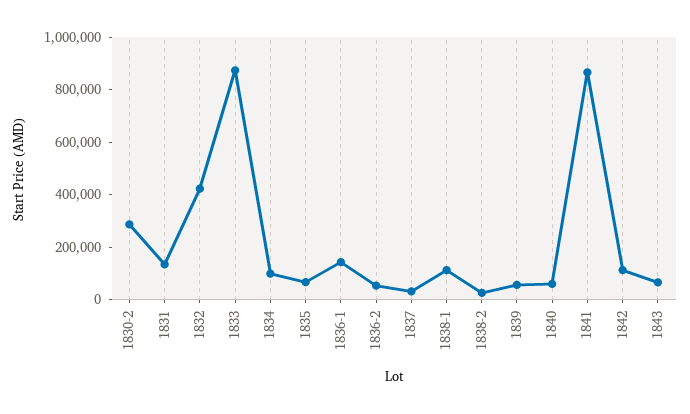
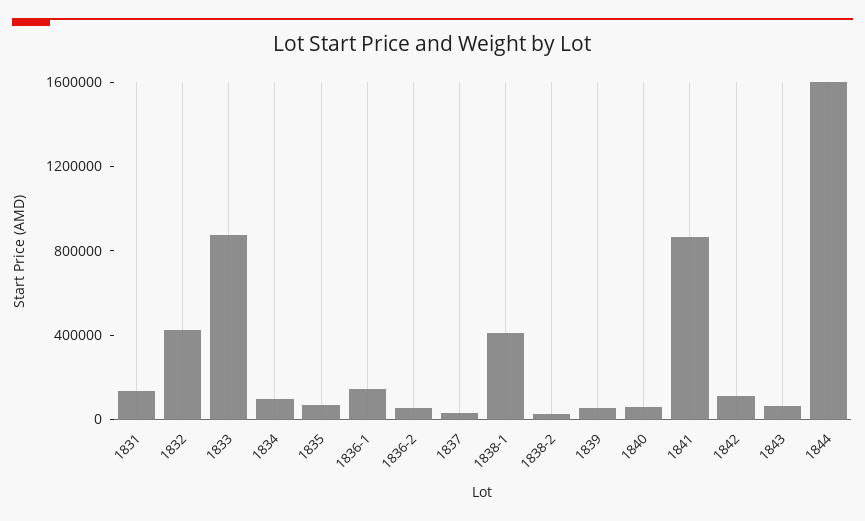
1830-2: 300000 -> none
1838-1: 100000 -> 400000
1844: none -> 1600000

